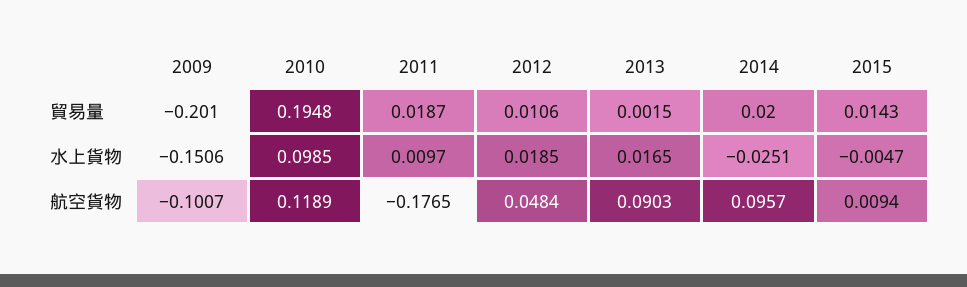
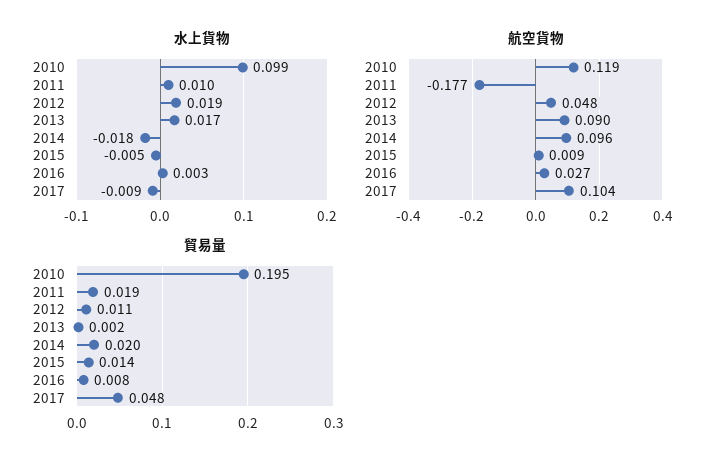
貿易量, 2009: -0.201 -> none
水上貨物, 2009: -0.1506 -> none
水上貨物, 2014: -0.0251 -> -0.018
航空貨物, 2009: -0.1007 -> none
水上貨物, 2016: none -> 0.003
水上貨物, 2017: none -> -0.009
航空貨物, 2016: none -> 0.027
航空貨物, 2017: none -> 0.104
貿易量, 2016: none -> 0.008
貿易量, 2017: none -> 0.048

